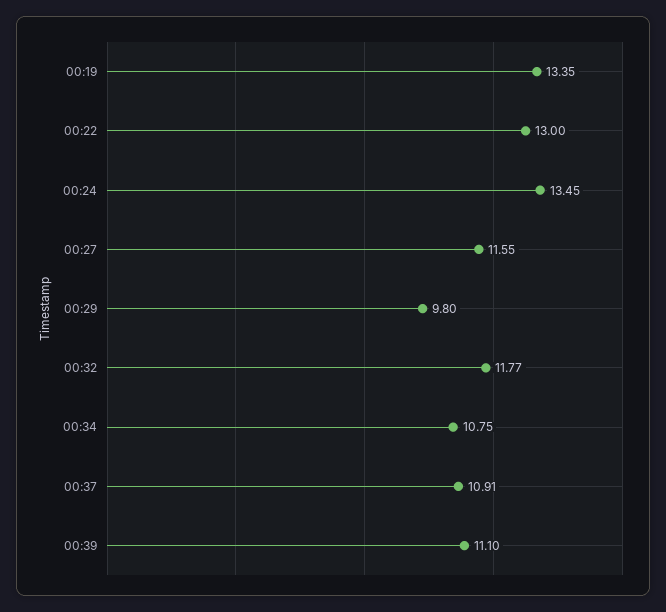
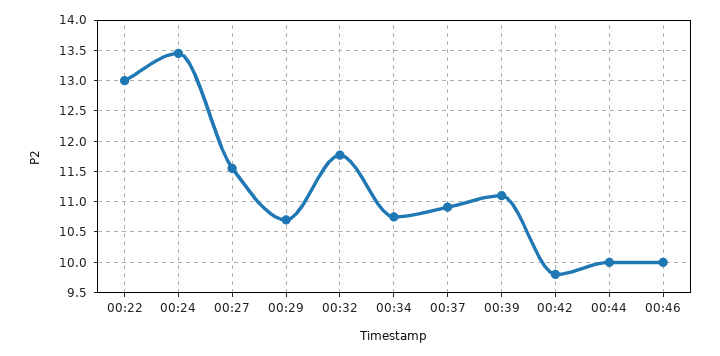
00:19: 13.35 -> none
00:29: 9.8 -> 10.7
00:42: none -> 9.8
00:44: none -> 10
00:46: none -> 10

